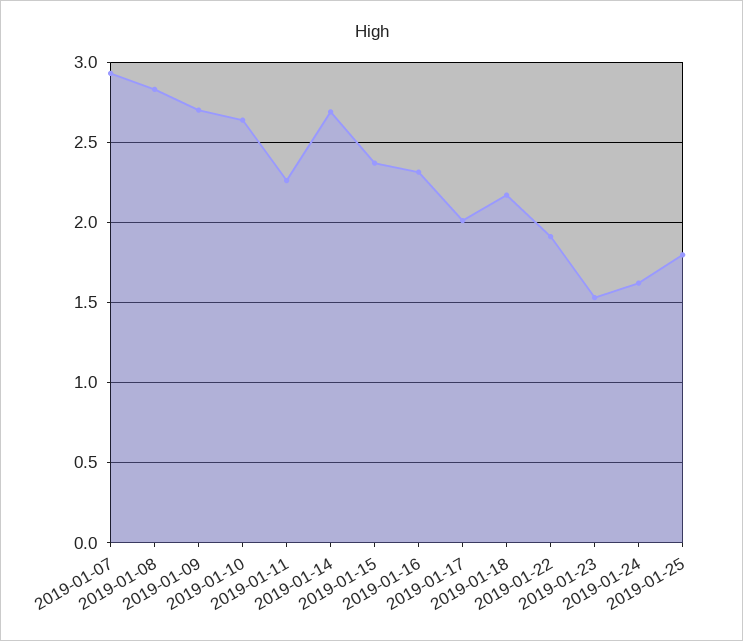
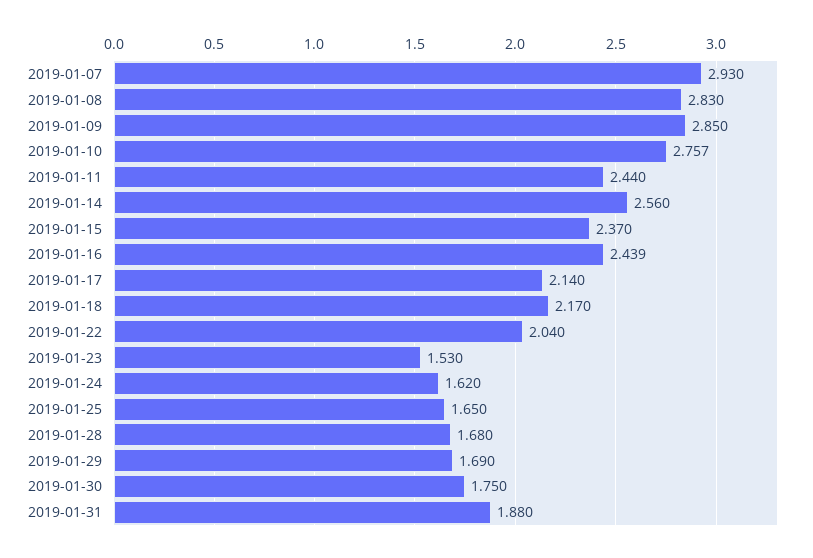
2019-01-09: 2.7 -> 2.85
2019-01-10: 2.65 -> 2.757
2019-01-11: 2.25 -> 2.44
2019-01-14: 2.7 -> 2.56
2019-01-16: 2.3 -> 2.439
2019-01-17: 2 -> 2.14
2019-01-22: 1.9 -> 2.04
2019-01-25: 1.8 -> 1.65
2019-01-28: none -> 1.68
2019-01-29: none -> 1.69
2019-01-30: none -> 1.75
2019-01-31: none -> 1.88

